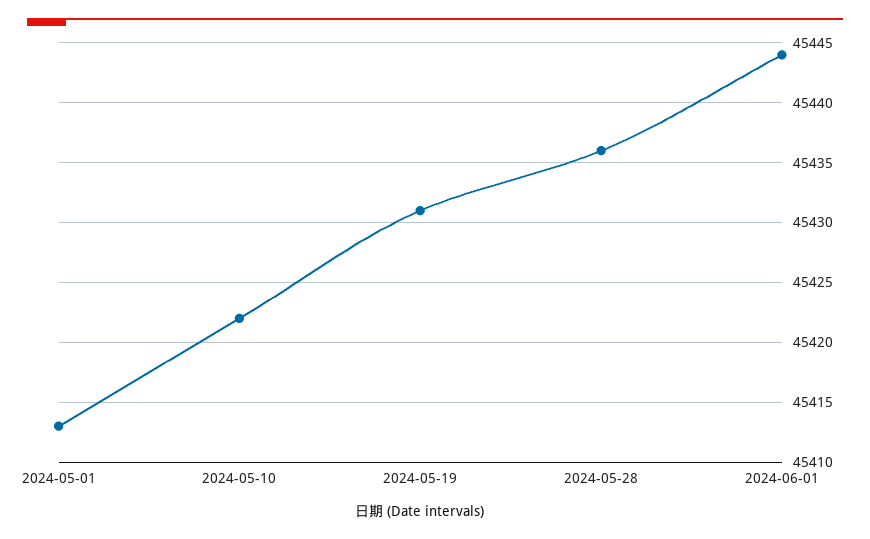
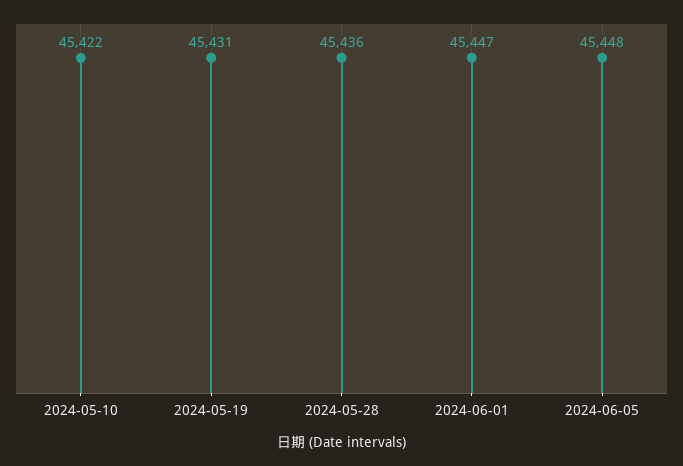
2024-05-01: 45413 -> none
2024-06-01: 45444 -> 45447
2024-06-05: none -> 45448

